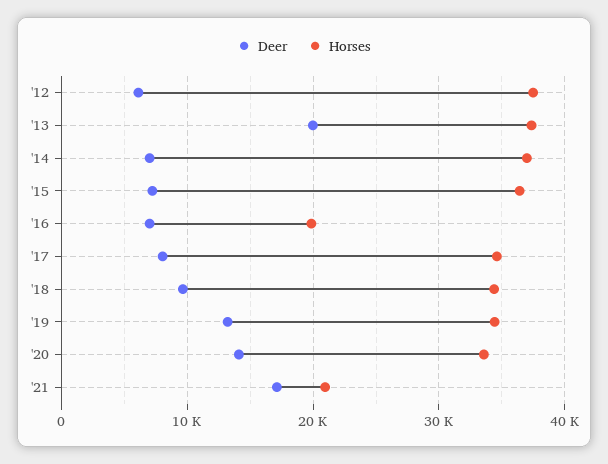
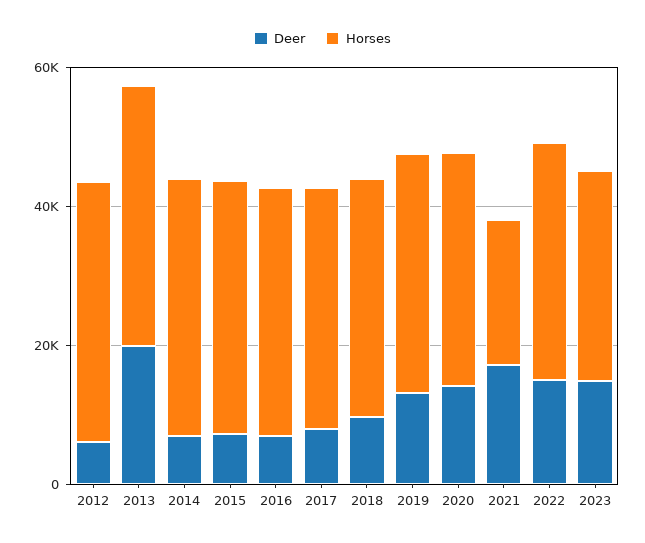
Horses, '16: 20000 -> 35000
Deer, 2022: none -> 15000
Horses, 2022: none -> 35000
Deer, 2023: none -> 15000
Horses, 2023: none -> 30000

